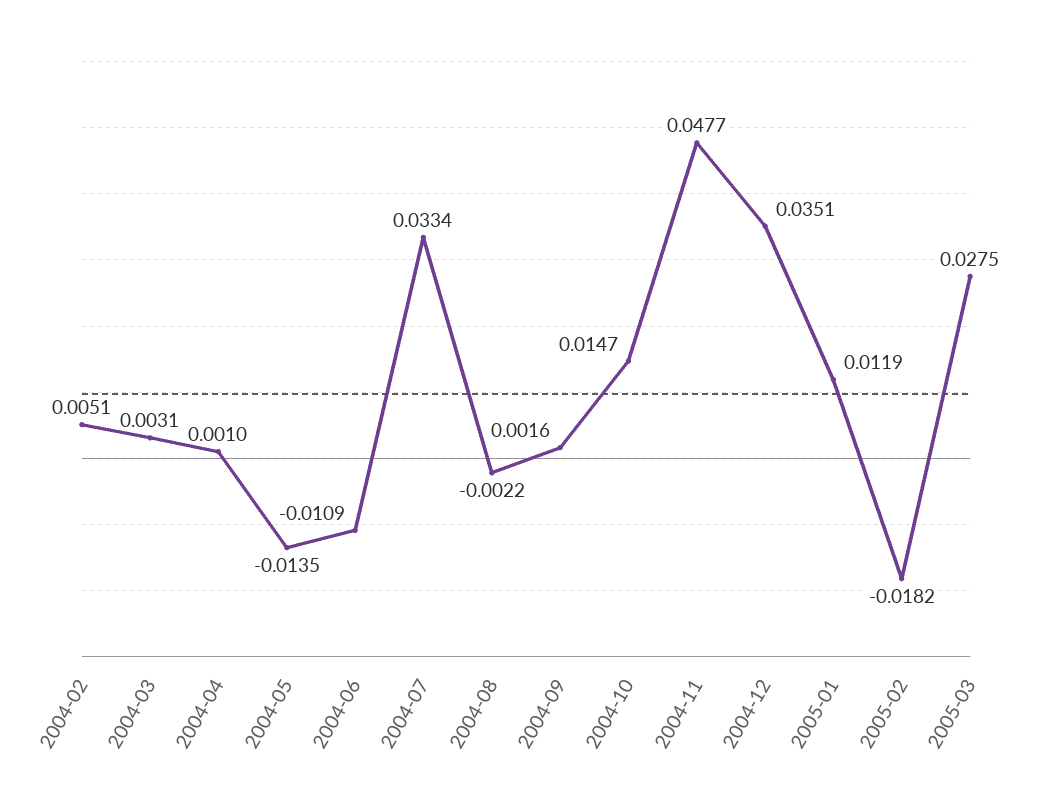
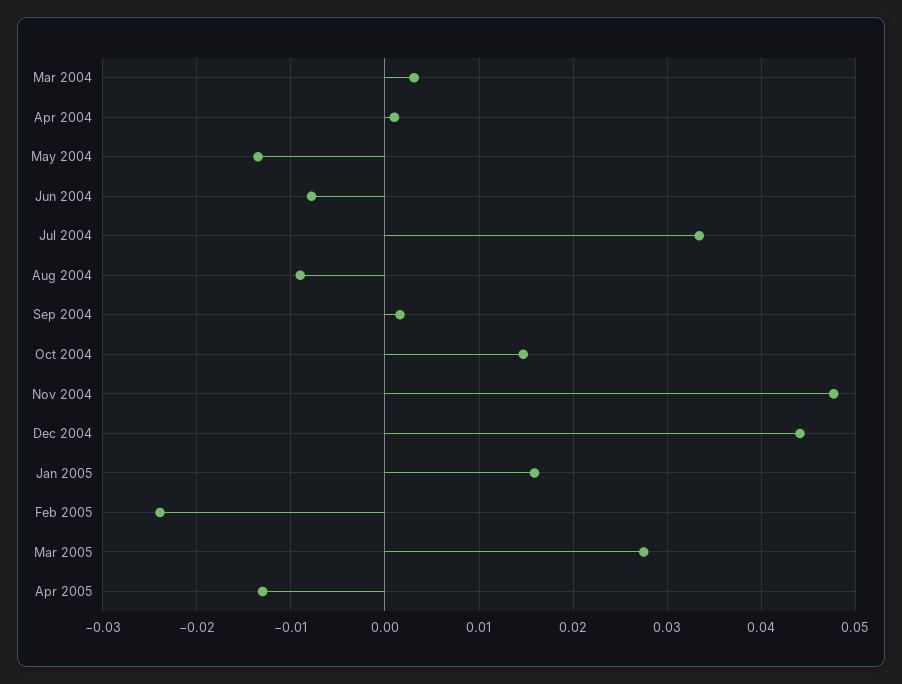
2004-02: 0.0051 -> none
2004-06: -0.0109 -> -0.008
2004-08: -0.0022 -> -0.009
2004-12: 0.0351 -> 0.044
2005-01: 0.0119 -> 0.016
2005-02: -0.0182 -> -0.024
Apr 2005: none -> -0.013

